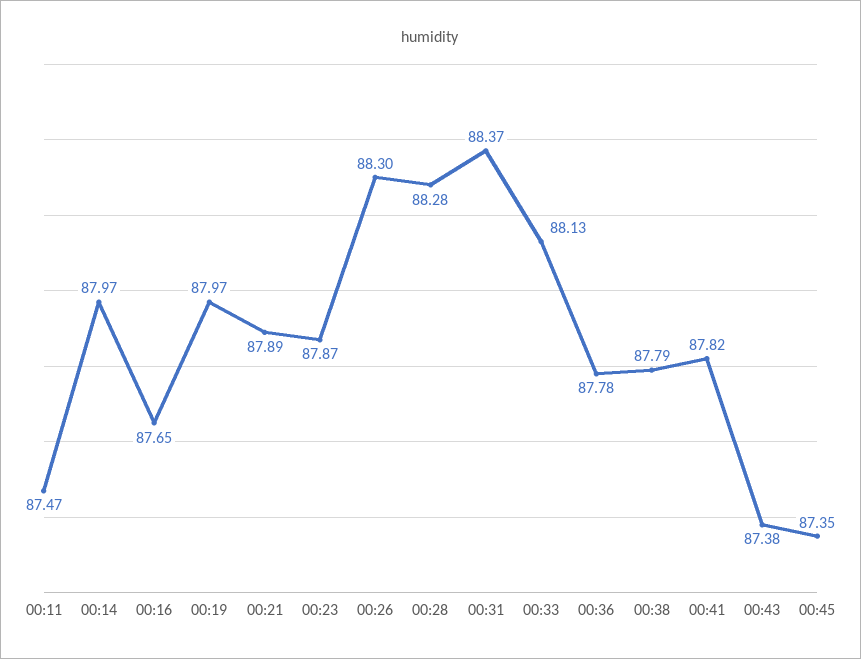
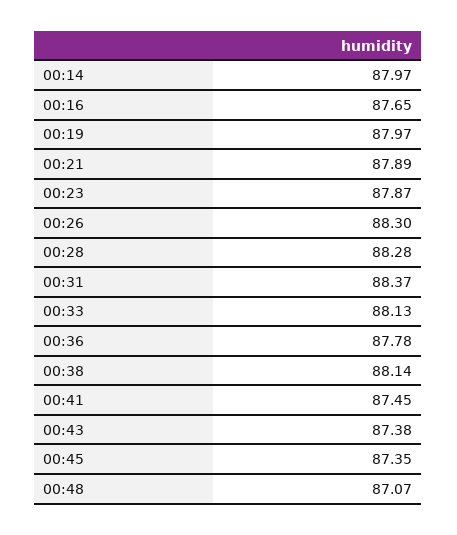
00:11: 87.47 -> none
00:38: 87.79 -> 88.14
00:41: 87.82 -> 87.45
00:48: none -> 87.07

